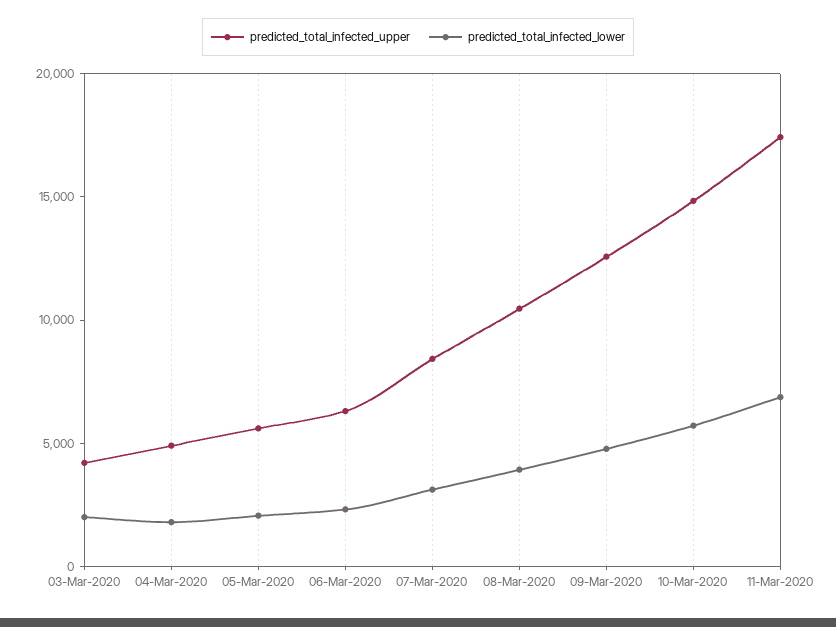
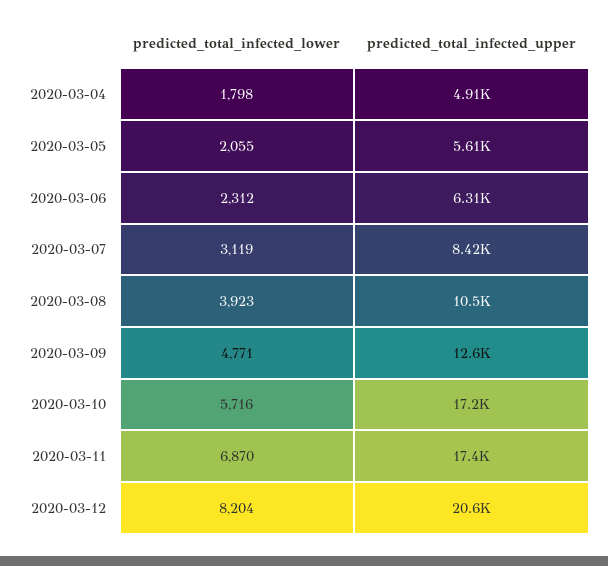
predicted_total_infected_upper, 03-Mar-2020: 4000 -> none
predicted_total_infected_lower, 03-Mar-2020: 2000 -> none
predicted_total_infected_upper, 10-Mar-2020: 15000 -> 17200
predicted_total_infected_lower, 2020-03-12: none -> 8204
predicted_total_infected_upper, 2020-03-12: none -> 20600

